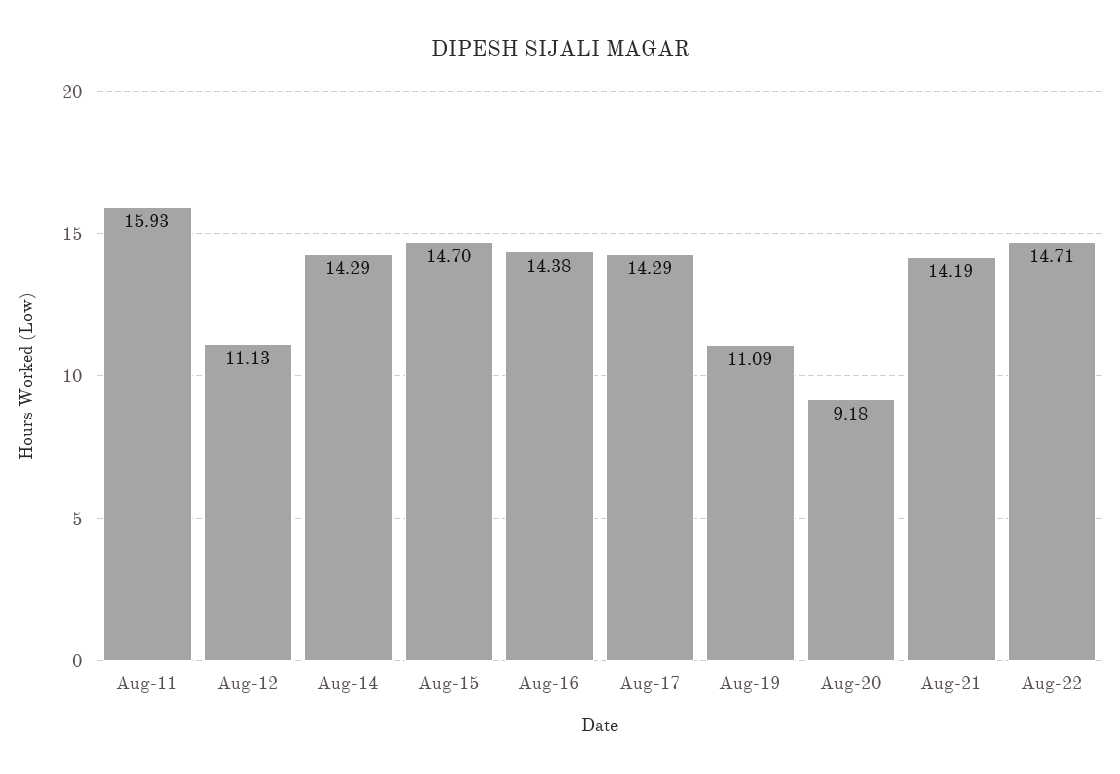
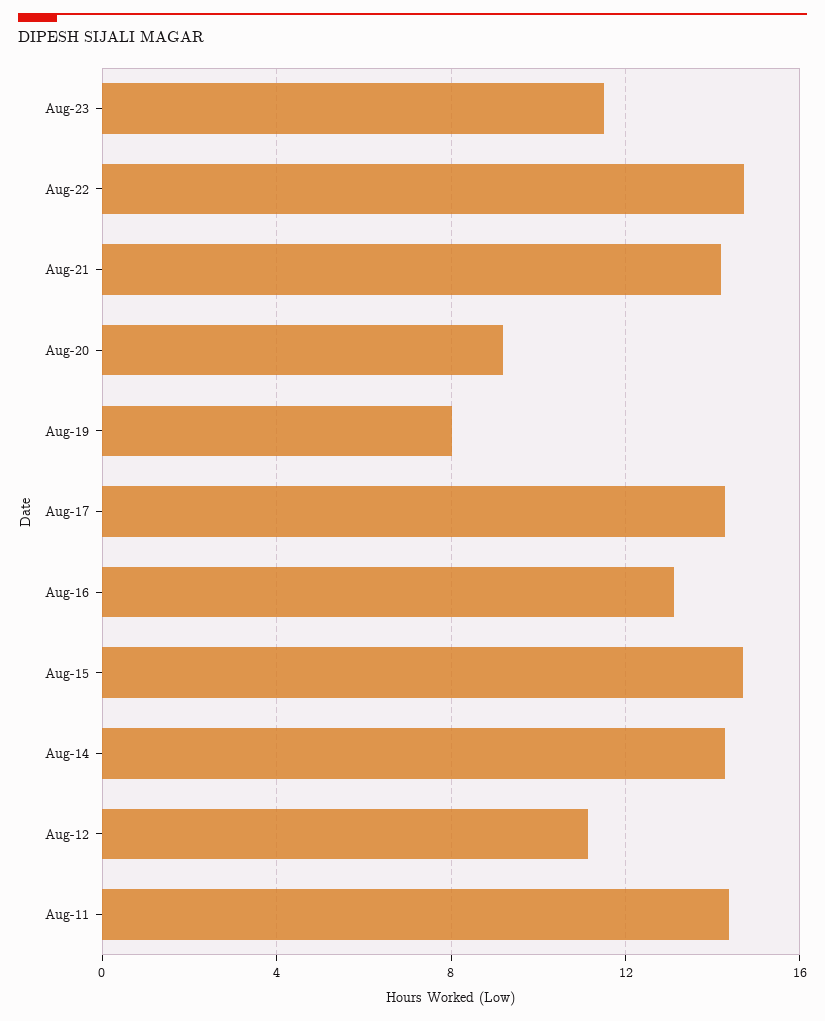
Aug-11: 15.93 -> 14.5
Aug-16: 14.38 -> 13
Aug-19: 11.09 -> 8
Aug-23: none -> 11.5

